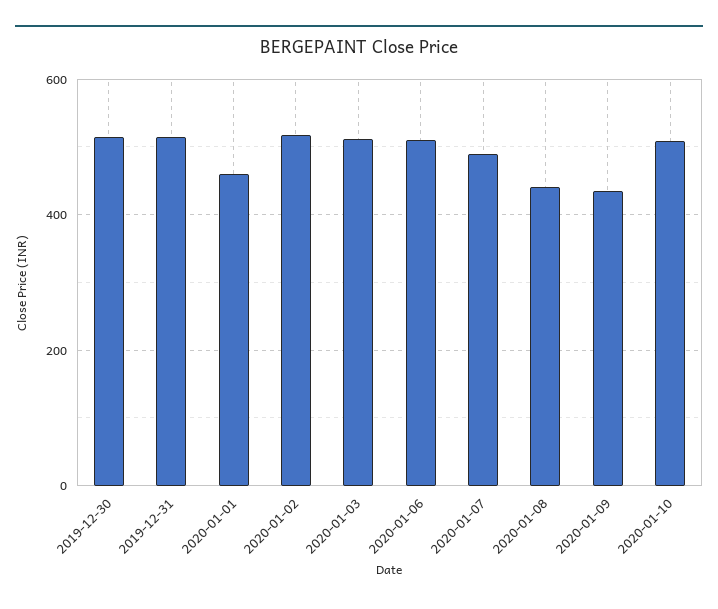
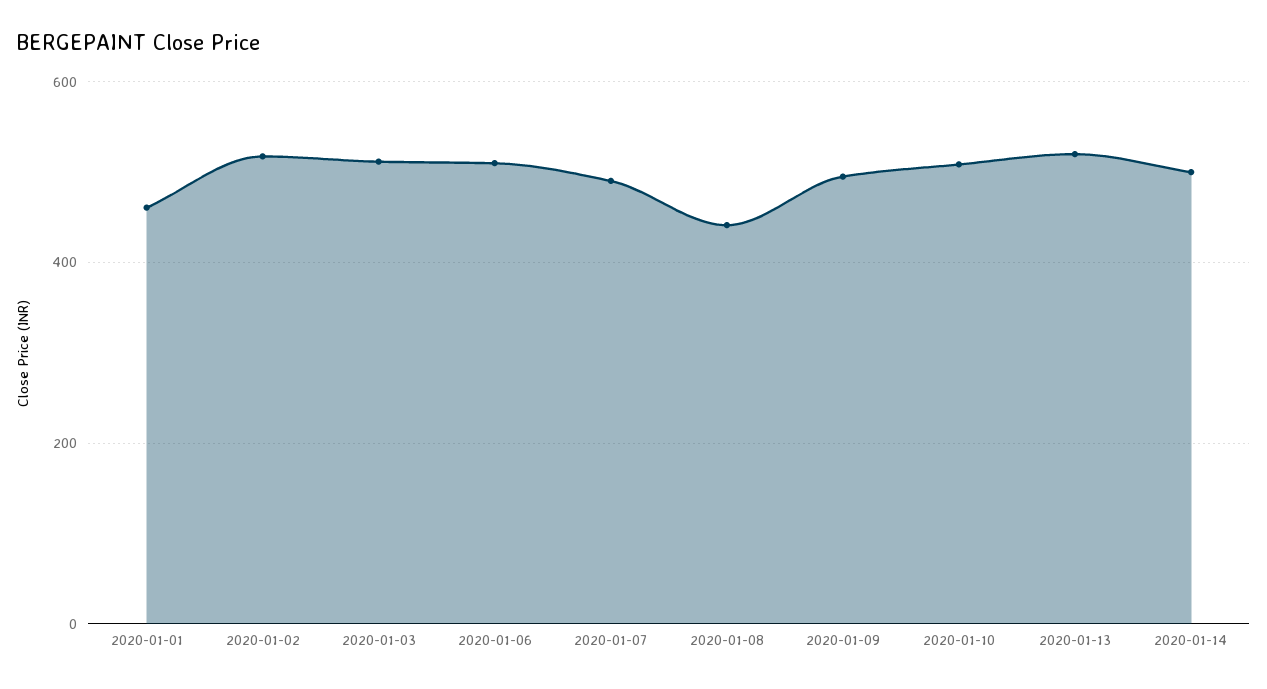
2019-12-30: 520 -> none
2019-12-31: 520 -> none
2020-01-09: 440 -> 500
2020-01-13: none -> 520
2020-01-14: none -> 500

